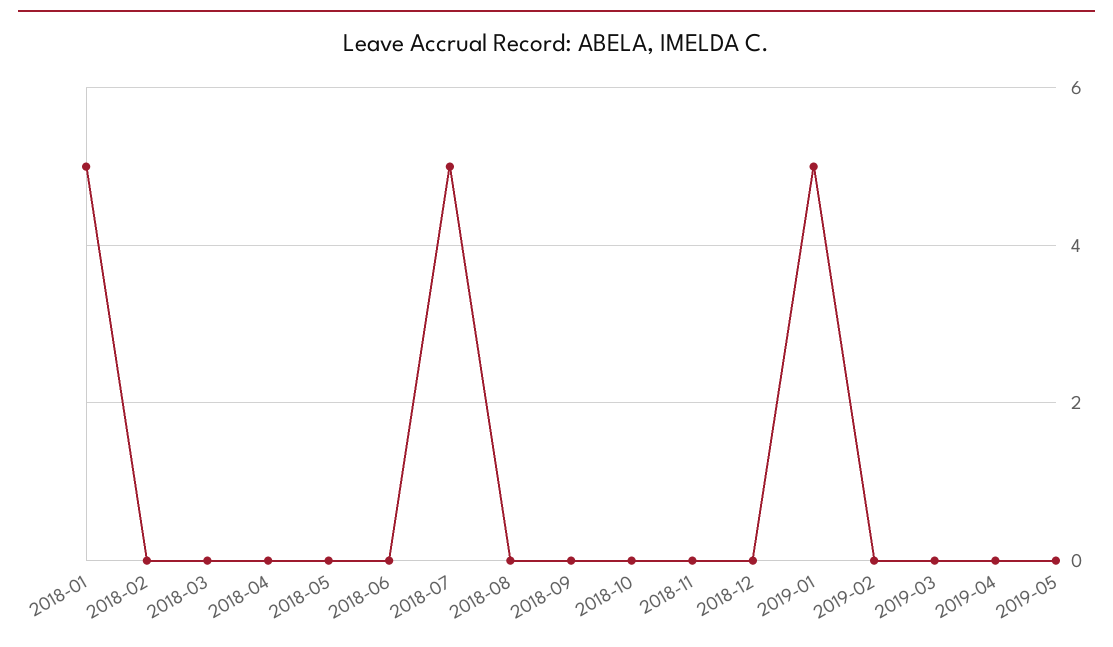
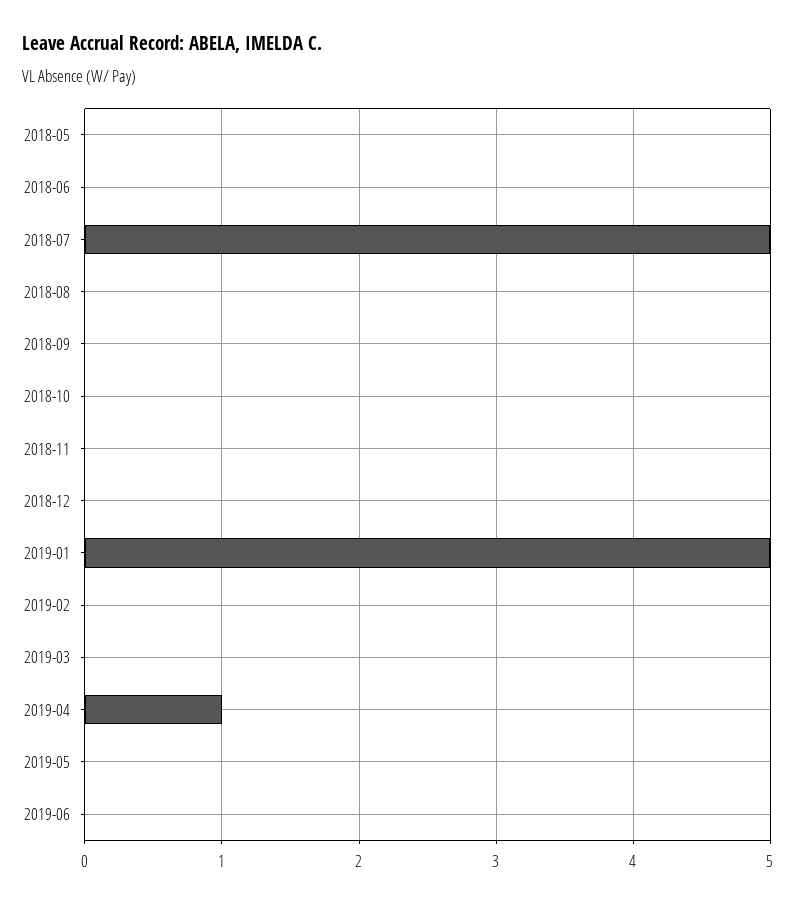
2018-01: 5 -> none
2018-02: 0 -> none
2018-03: 0 -> none
2018-04: 0 -> none
2019-04: 0 -> 1
2019-06: none -> 0

